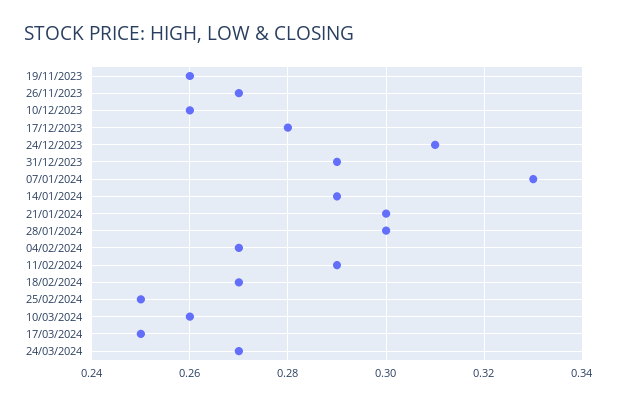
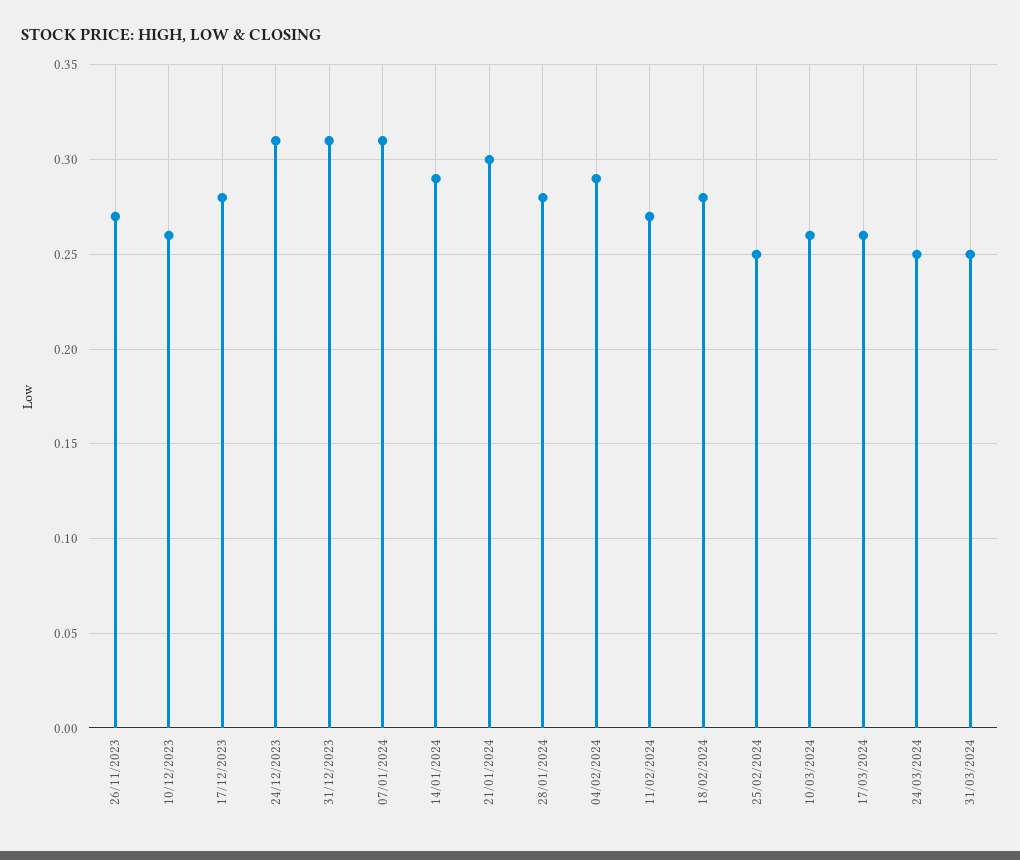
19/11/2023: 0.26 -> none
31/12/2023: 0.29 -> 0.31
07/01/2024: 0.33 -> 0.31
28/01/2024: 0.3 -> 0.28
04/02/2024: 0.27 -> 0.29
11/02/2024: 0.29 -> 0.27
18/02/2024: 0.27 -> 0.28
17/03/2024: 0.25 -> 0.26
24/03/2024: 0.27 -> 0.25
31/03/2024: none -> 0.25

